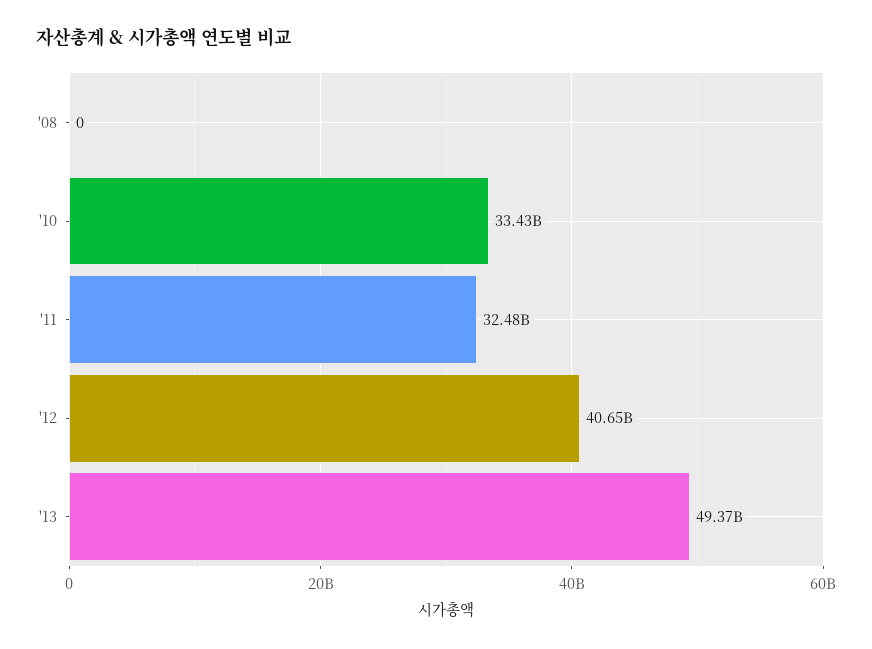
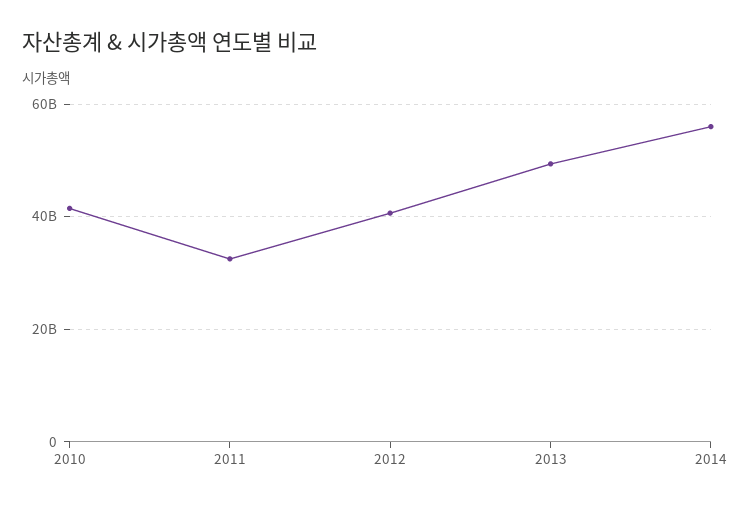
'08: 0 -> none
'10: 33430000000 -> 42000000000
2014: none -> 56000000000

